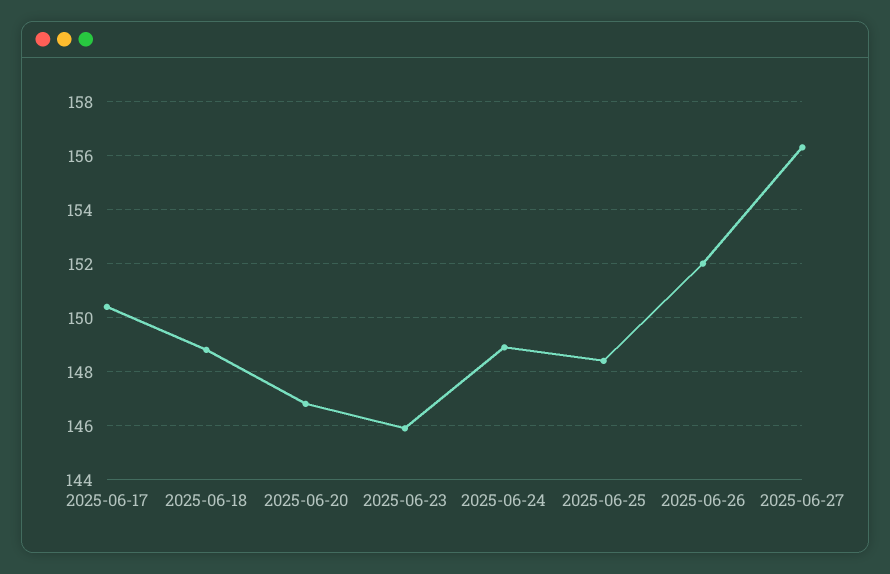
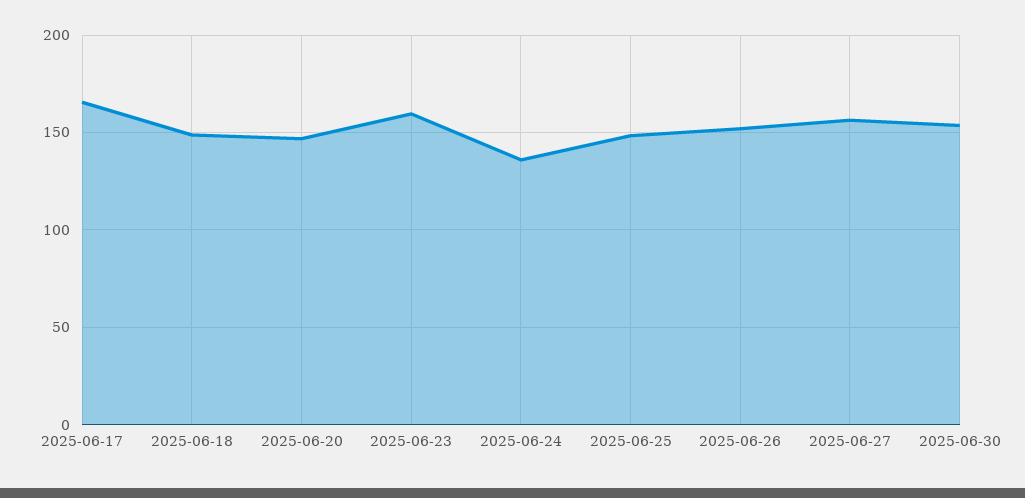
2025-06-17: 150.5 -> 165
2025-06-23: 146 -> 160
2025-06-24: 149 -> 135
2025-06-30: none -> 155

